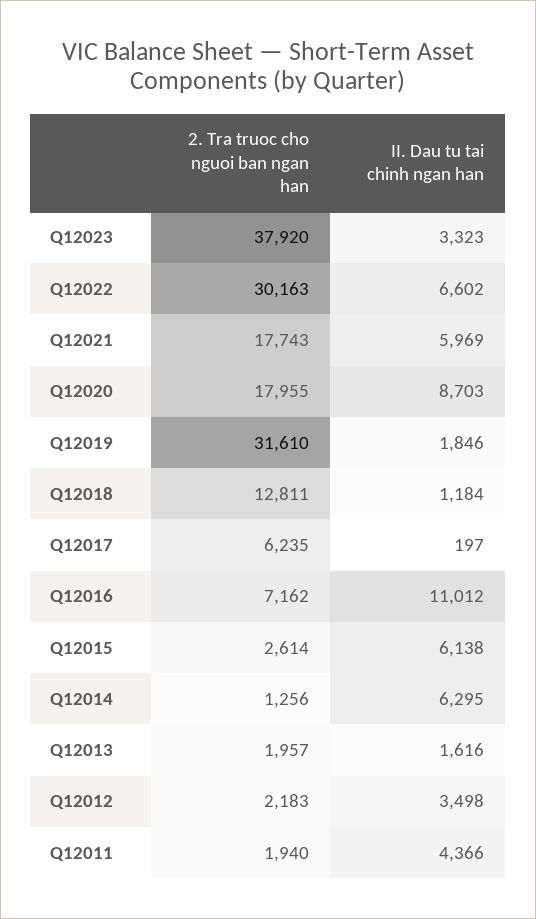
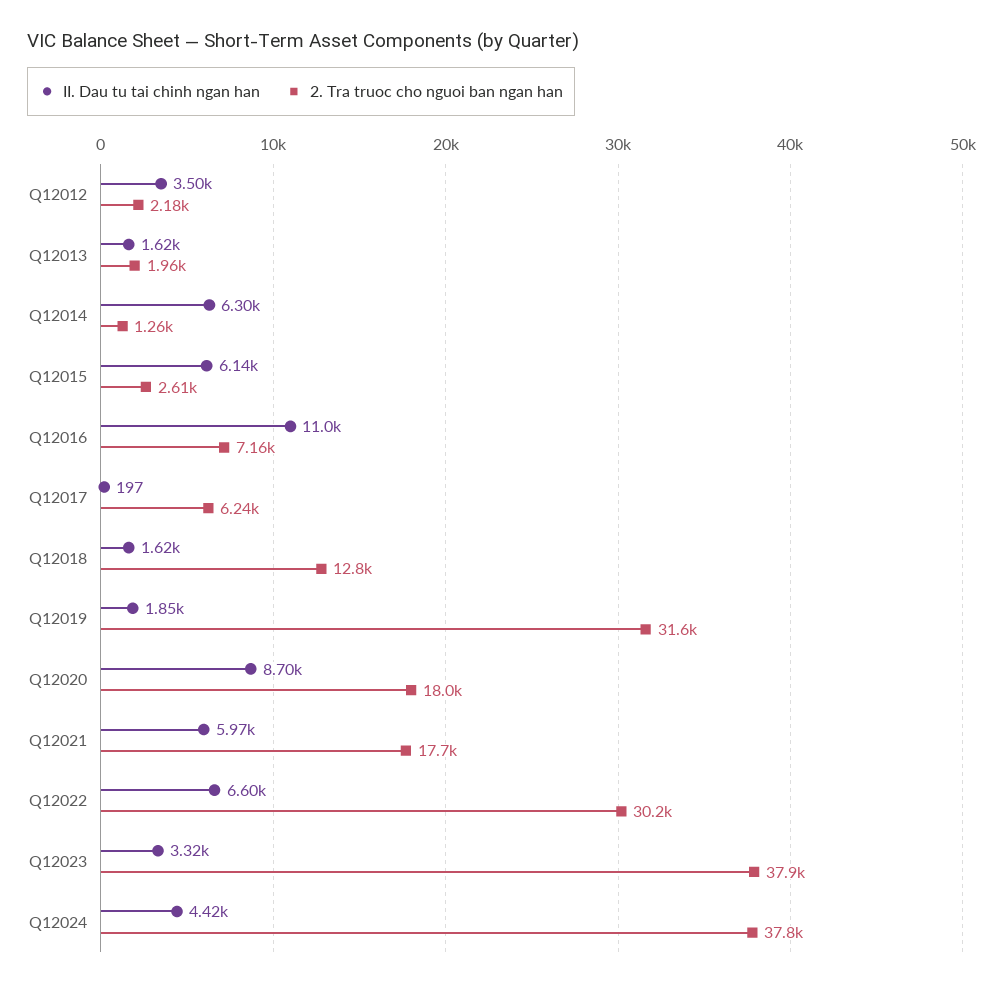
II. Dau tu tai chinh ngan han, Q12018: 1184 -> 1620
2. Tra truoc cho nguoi ban ngan han, Q12011: 1940 -> none
II. Dau tu tai chinh ngan han, Q12011: 4366 -> none
II. Dau tu tai chinh ngan han, Q12024: none -> 4420
2. Tra truoc cho nguoi ban ngan han, Q12024: none -> 37800

